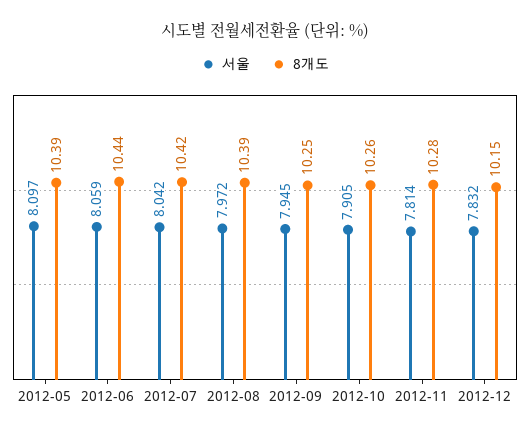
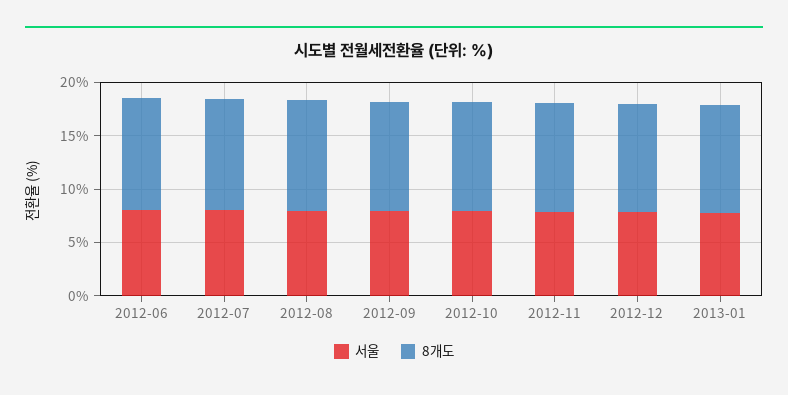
서울, 2012-05: 8.097 -> none
8개도, 2012-05: 10.39 -> none
서울, 2013-01: none -> 8
8개도, 2013-01: none -> 10

